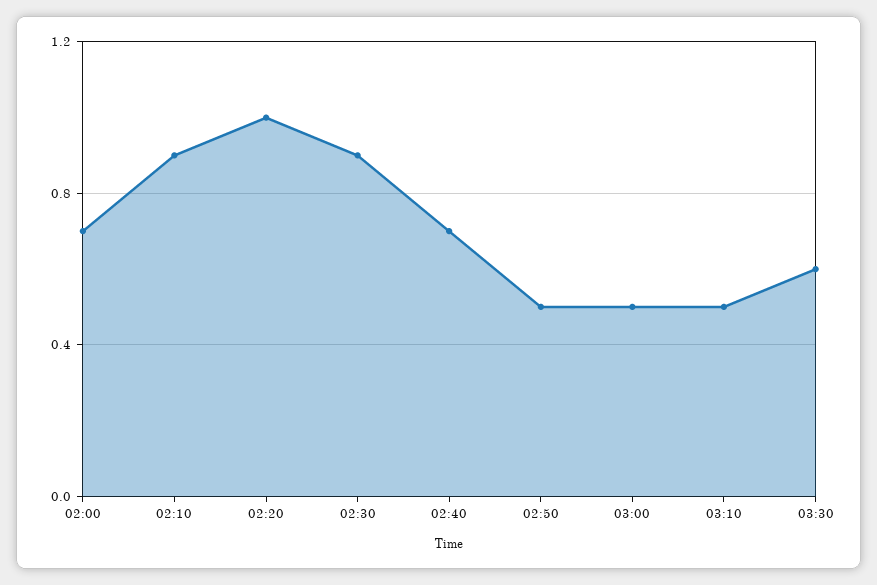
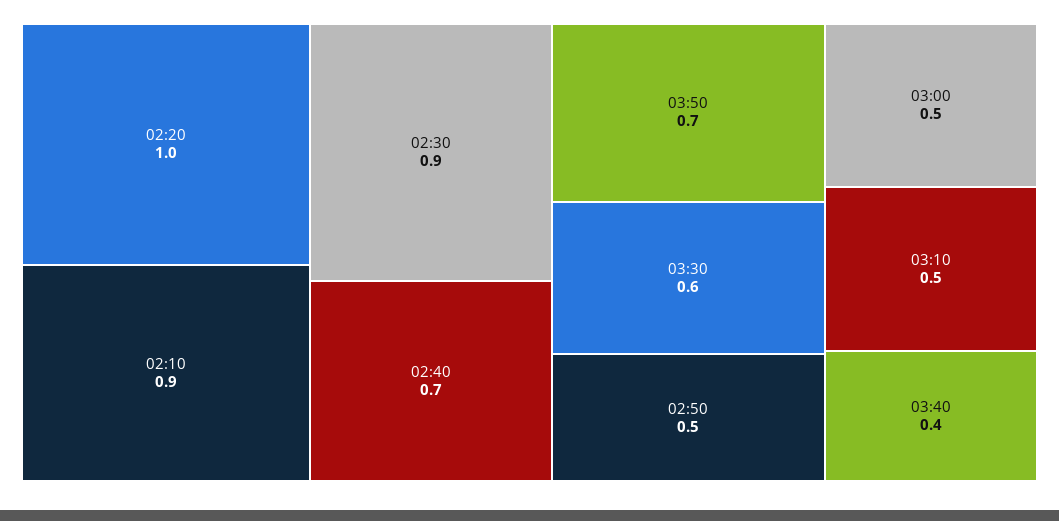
02:00: 0.7 -> none
03:50: none -> 0.7
03:40: none -> 0.4

